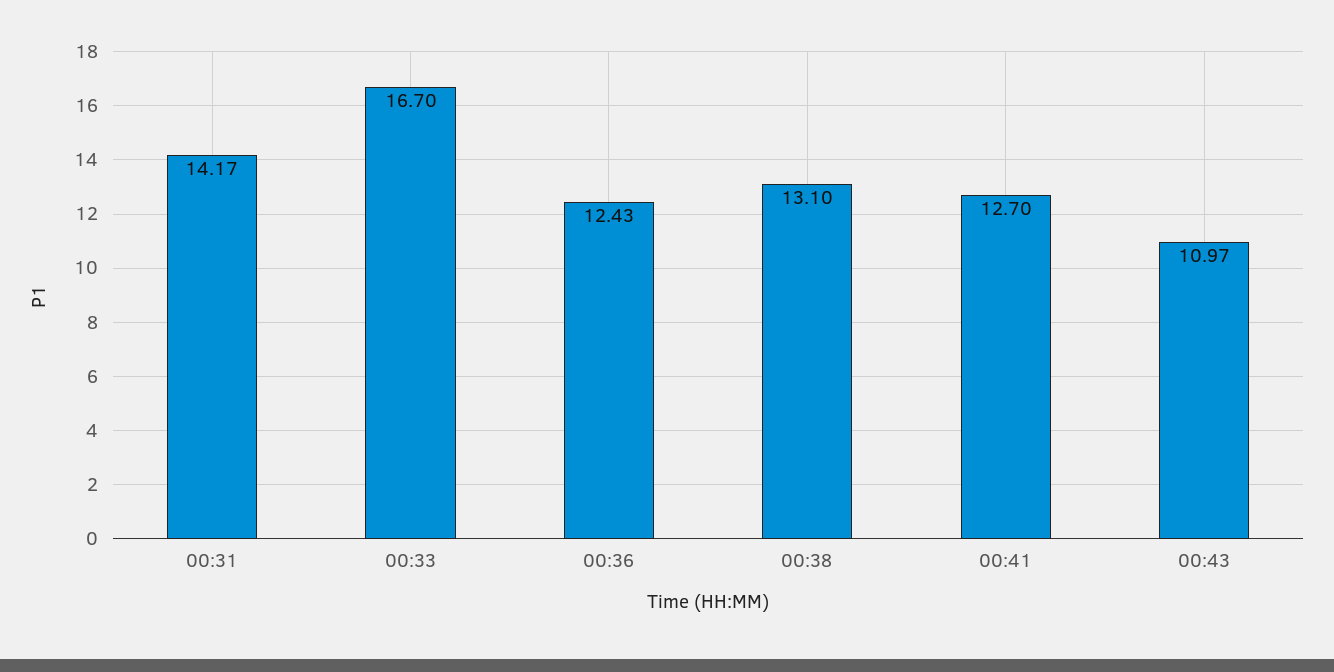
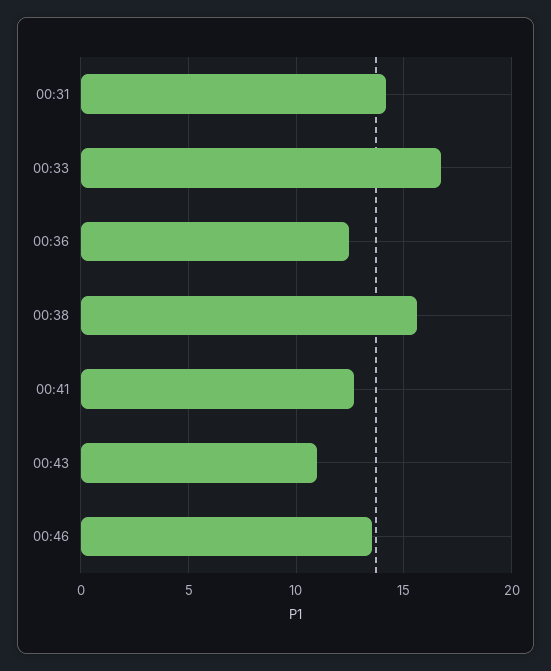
00:38: 13.1 -> 15.5
00:46: none -> 13.5

